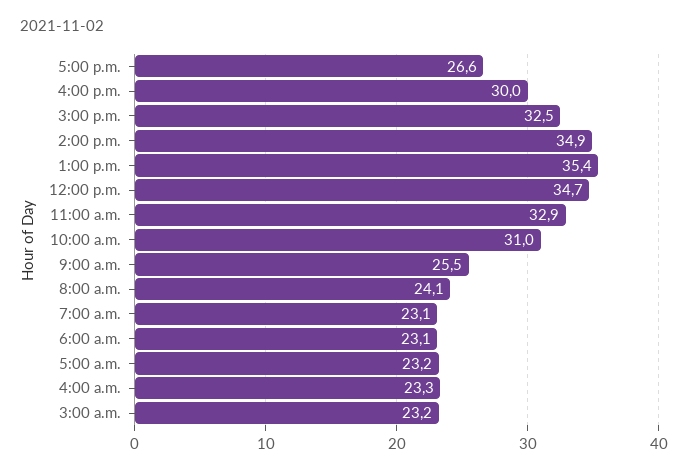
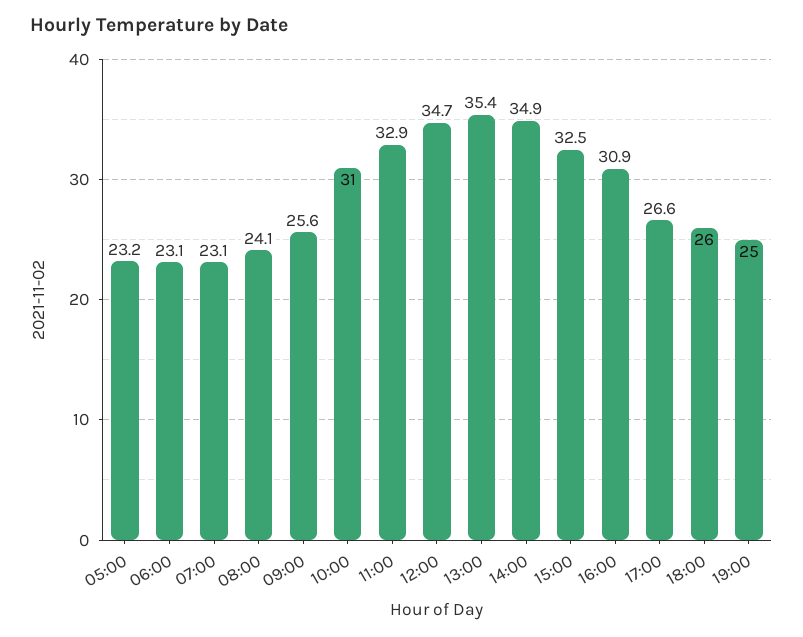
4:00 p.m.: 30 -> 30.9
9:00 a.m.: 25.5 -> 25.6
4:00 a.m.: 23.3 -> none
3:00 a.m.: 23.2 -> none
18:00: none -> 26
19:00: none -> 25

